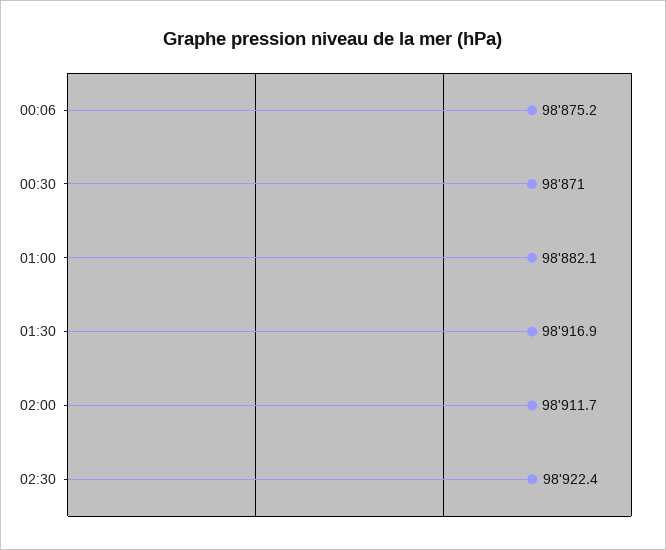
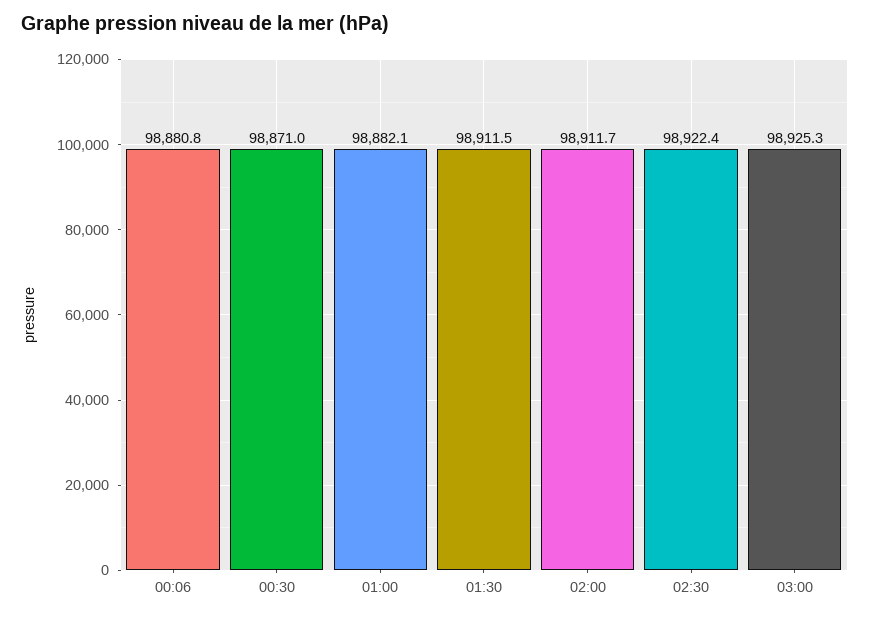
00:06: 98875.2 -> 98880.8
01:30: 98916.9 -> 98911.5
03:00: none -> 98925.3

